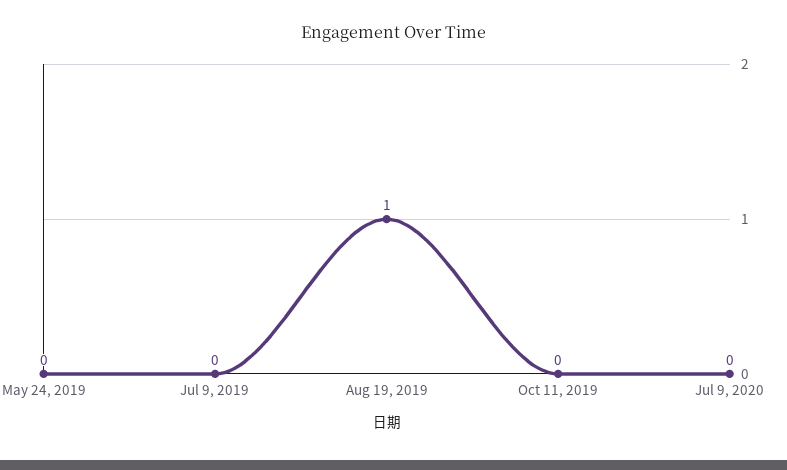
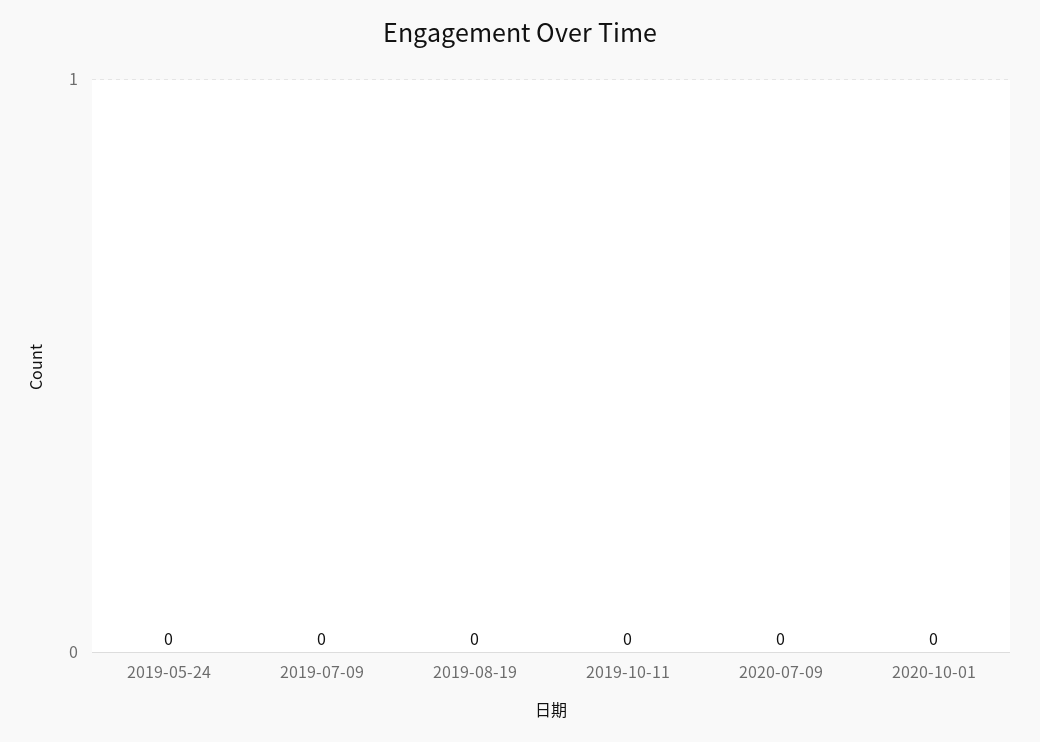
Aug 19, 2019: 1 -> 0
2020-10-01: none -> 0

